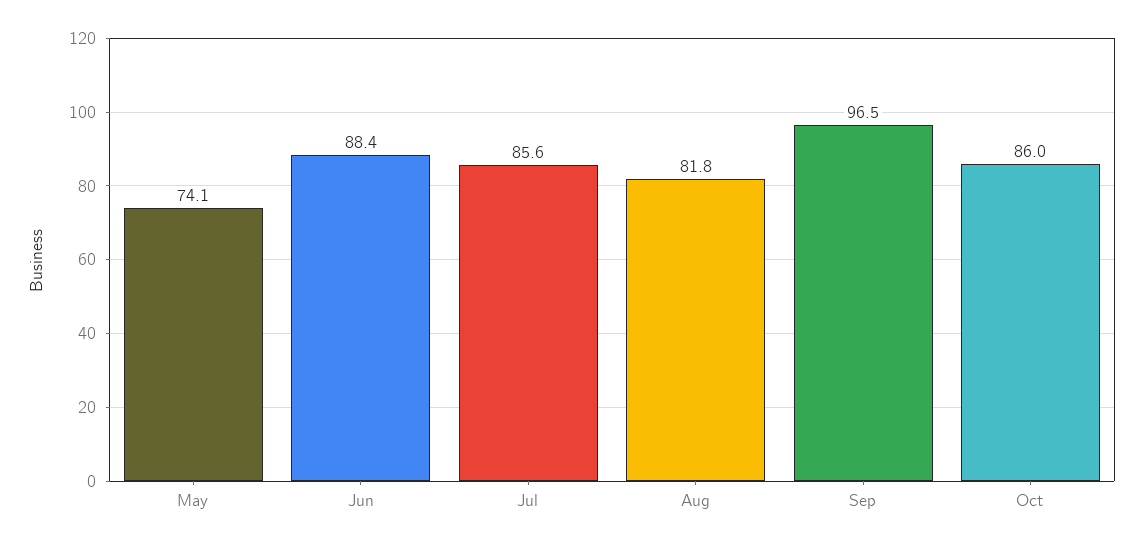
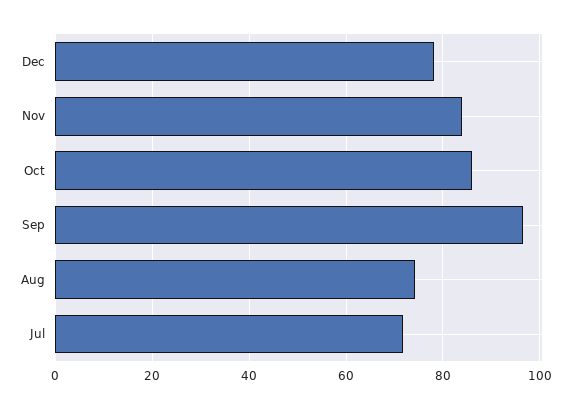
May: 74.1 -> none
Jun: 88.4 -> none
Jul: 85.6 -> 72
Aug: 81.8 -> 74
Dec: none -> 78
Nov: none -> 84

